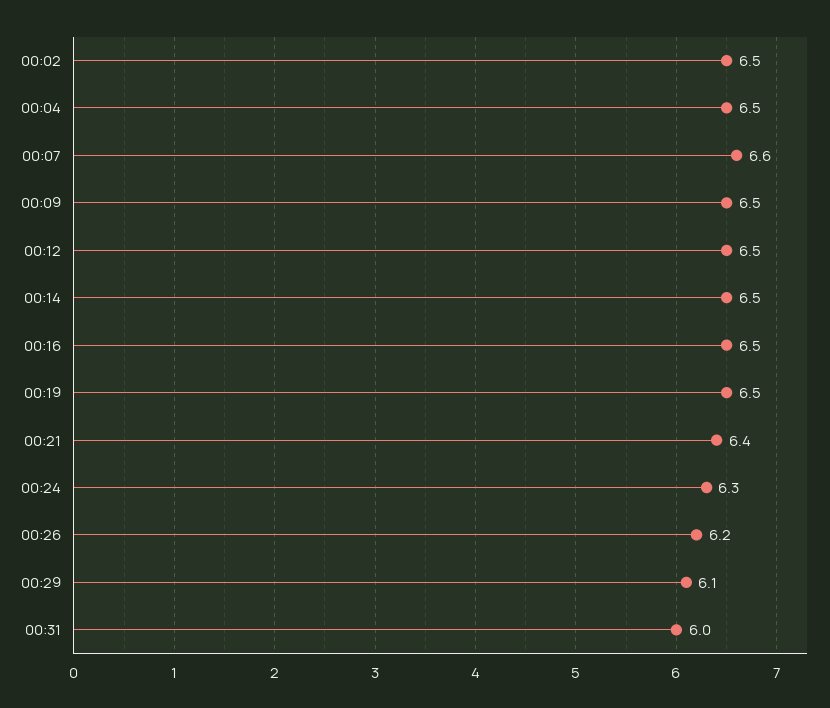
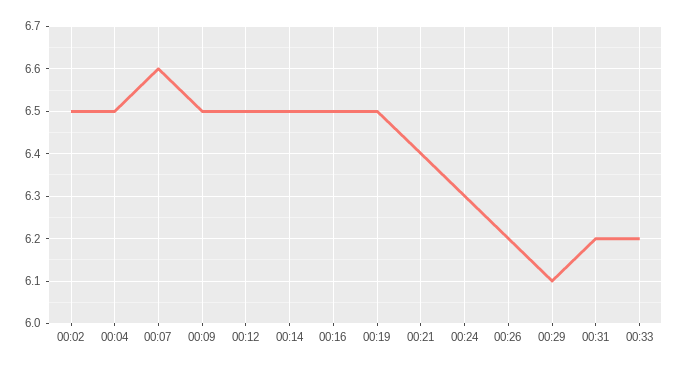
00:31: 6 -> 6.2
00:33: none -> 6.2

